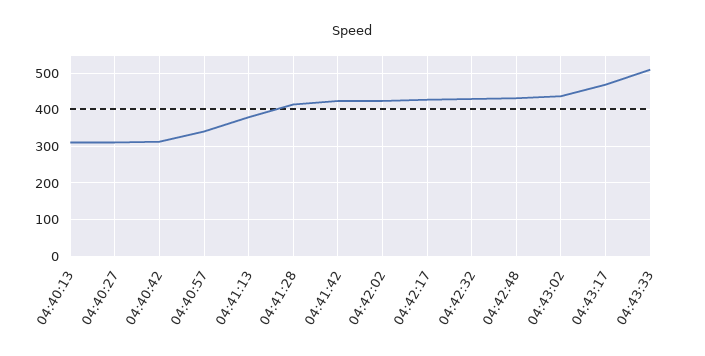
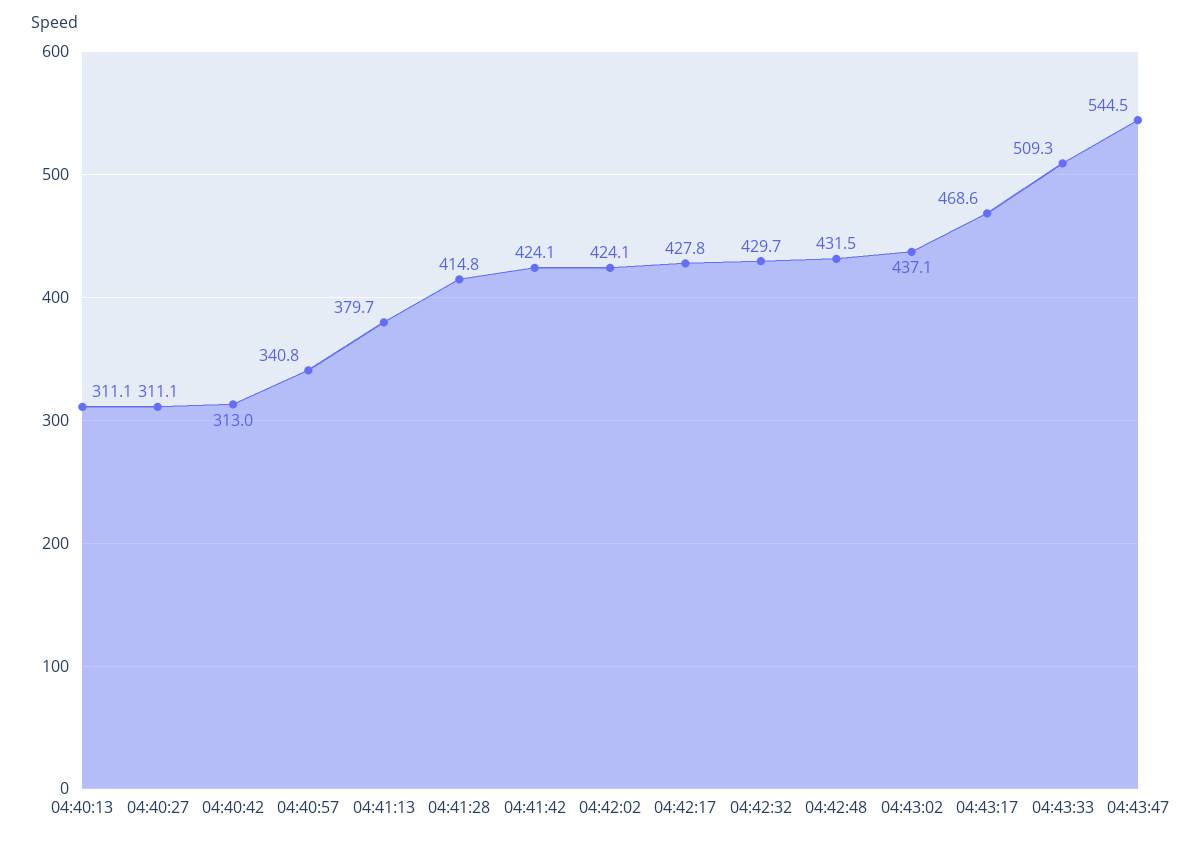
04:43:47: none -> 544.5

